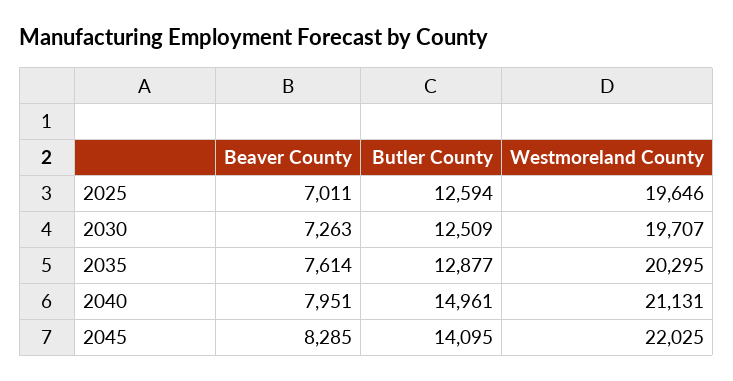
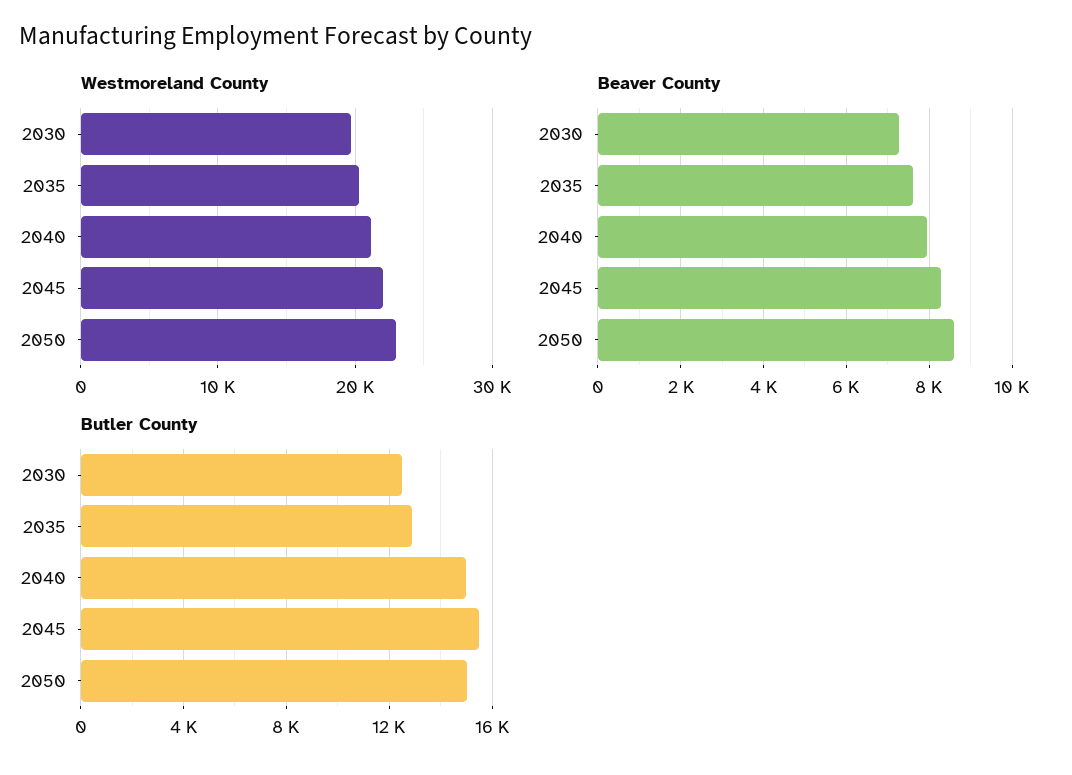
Beaver County, 2025: 7011 -> none
Butler County, 2025: 12594 -> none
Westmoreland County, 2025: 19646 -> none
Butler County, 2045: 14095 -> 15500
Westmoreland County, 2050: none -> 23000
Beaver County, 2050: none -> 8600
Butler County, 2050: none -> 15000

